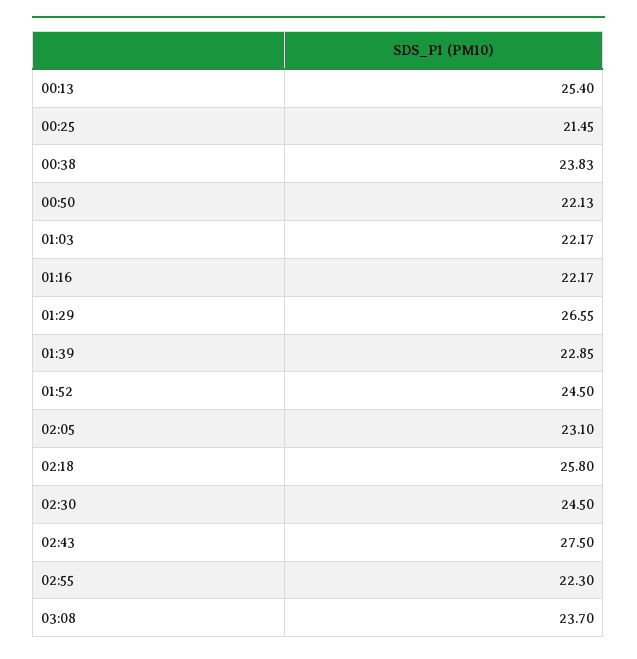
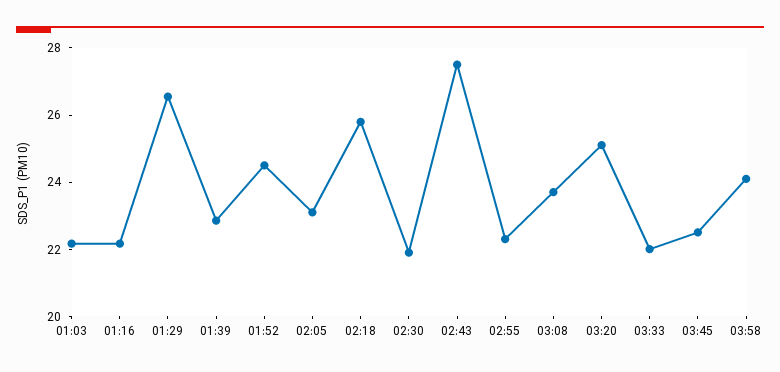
00:13: 25.4 -> none
00:25: 21.45 -> none
00:38: 23.83 -> none
00:50: 22.13 -> none
02:30: 24.5 -> 22
03:20: none -> 25
03:33: none -> 22
03:45: none -> 22.5
03:58: none -> 24

